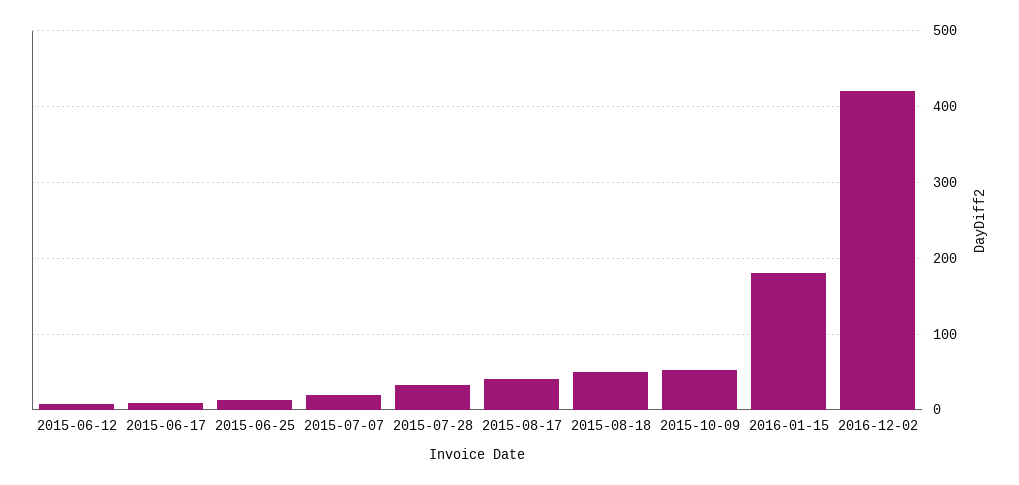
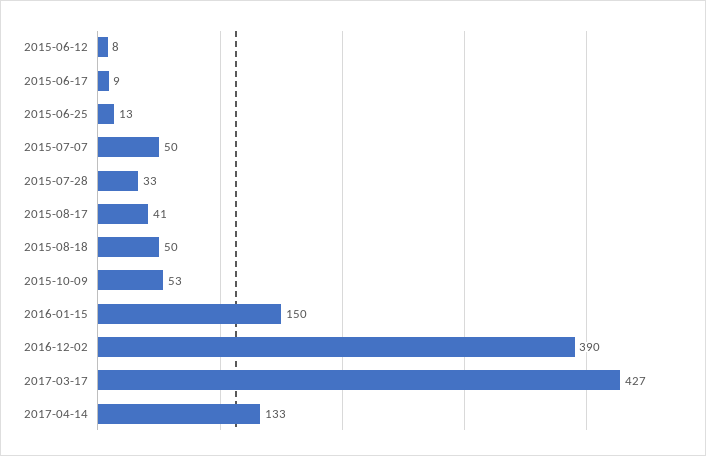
2015-07-07: 20 -> 50
2016-01-15: 180 -> 150
2016-12-02: 420 -> 390
2017-03-17: none -> 427
2017-04-14: none -> 133

